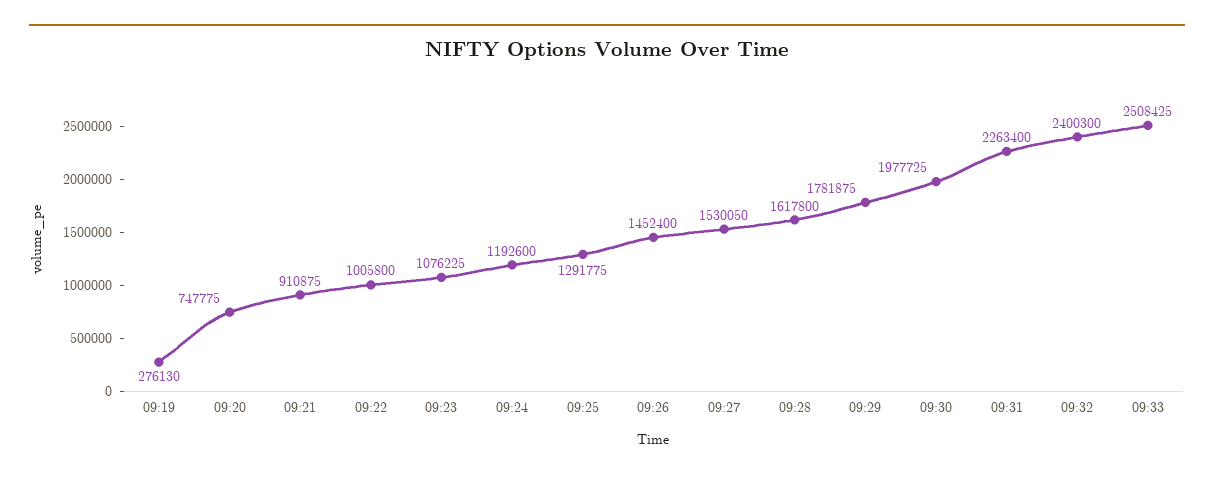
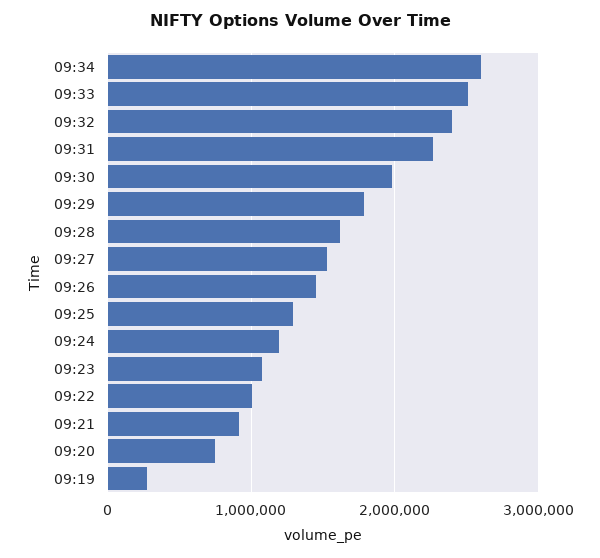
09:34: none -> 2600000

